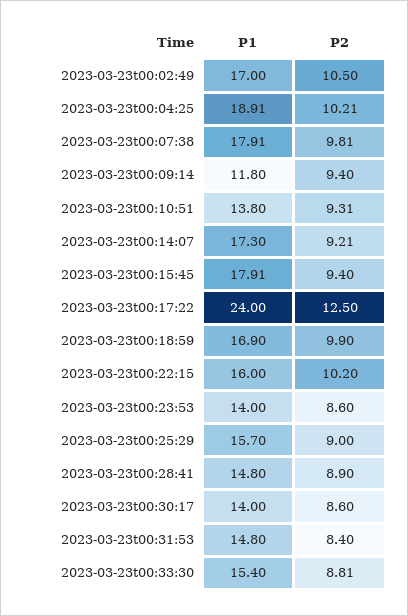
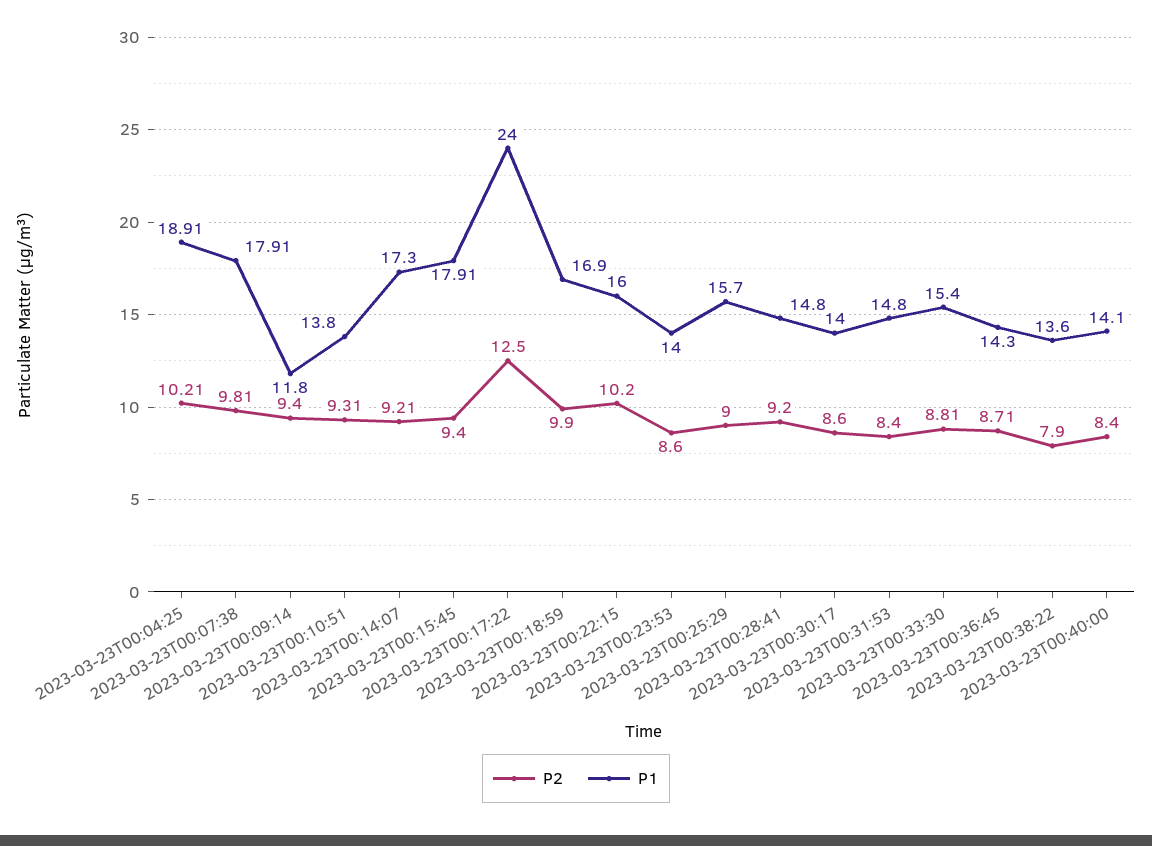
P1, 2023-03-23t00:02:49: 17 -> none
P2, 2023-03-23t00:02:49: 10.5 -> none
P2, 2023-03-23t00:28:41: 8.9 -> 9.2
P2, 2023-03-23T00:36:45: none -> 8.71
P1, 2023-03-23T00:36:45: none -> 14.3
P2, 2023-03-23T00:38:22: none -> 7.9
P1, 2023-03-23T00:38:22: none -> 13.6
P2, 2023-03-23T00:40:00: none -> 8.4
P1, 2023-03-23T00:40:00: none -> 14.1

